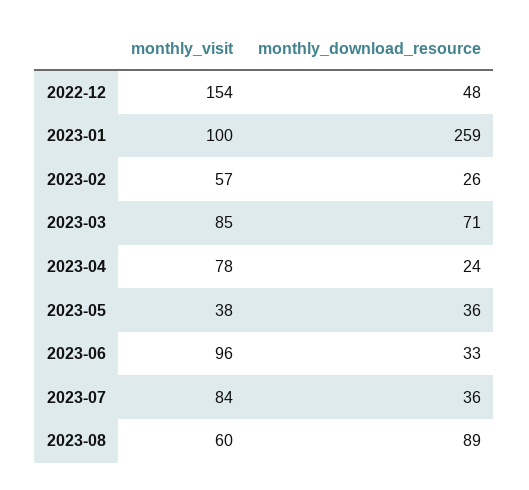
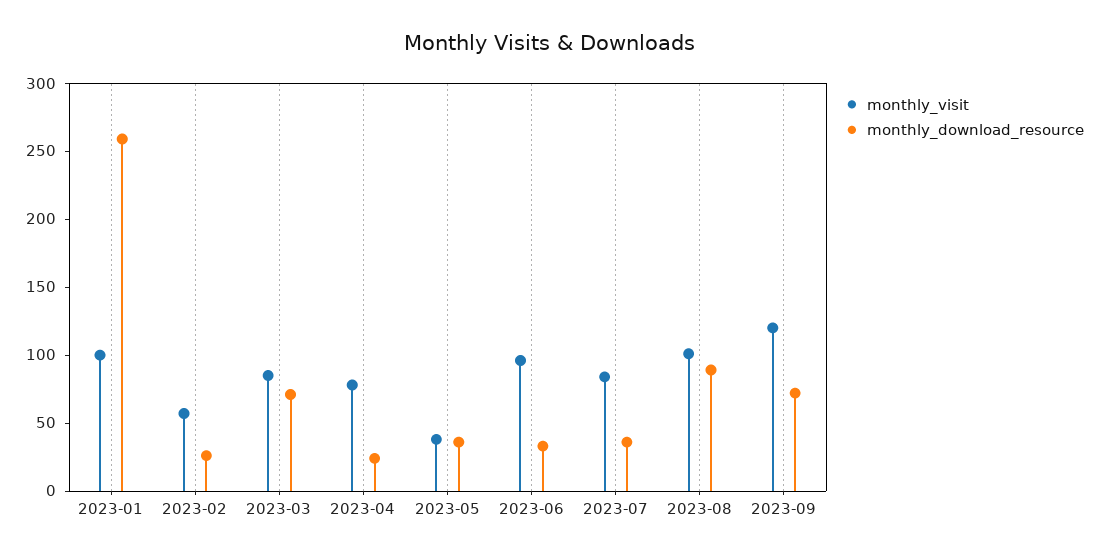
monthly_visit, 2022-12: 154 -> none
monthly_download_resource, 2022-12: 48 -> none
monthly_visit, 2023-08: 60 -> 100
monthly_visit, 2023-09: none -> 120
monthly_download_resource, 2023-09: none -> 70

